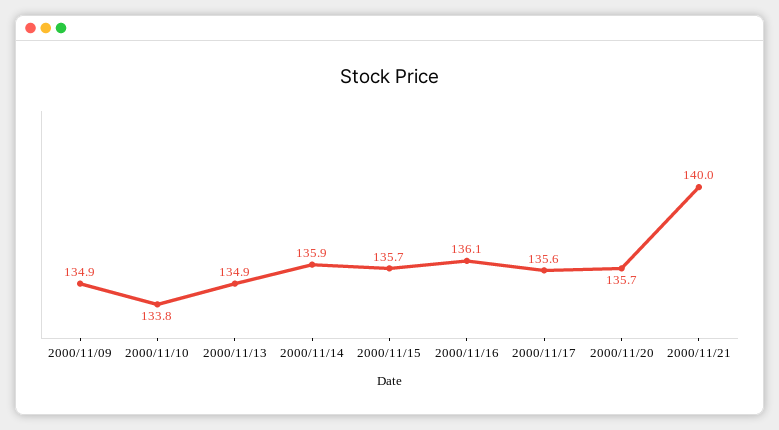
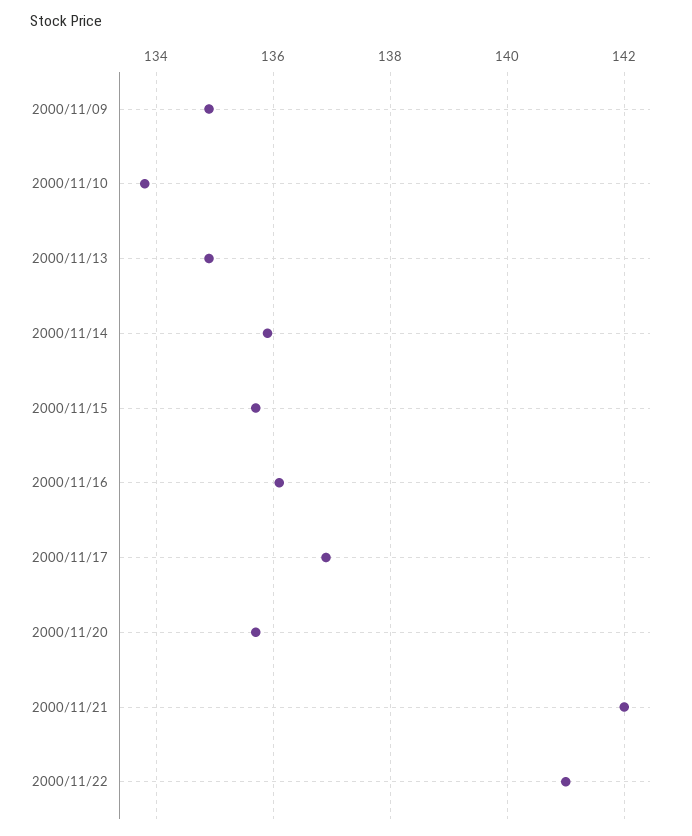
2000/11/17: 135.6 -> 137
2000/11/21: 140 -> 142
2000/11/22: none -> 141

